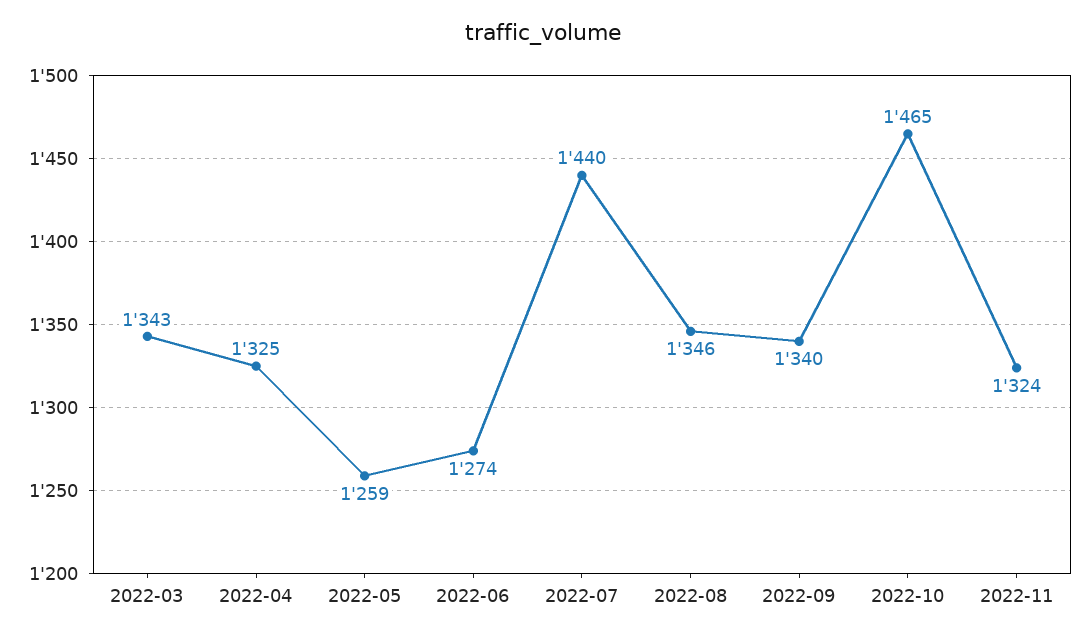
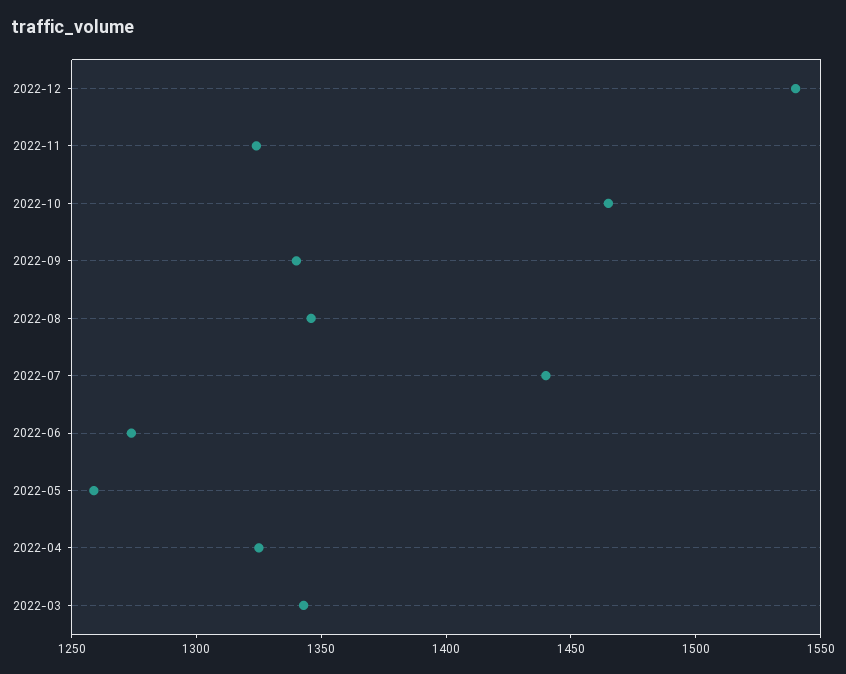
2022-12: none -> 1540

